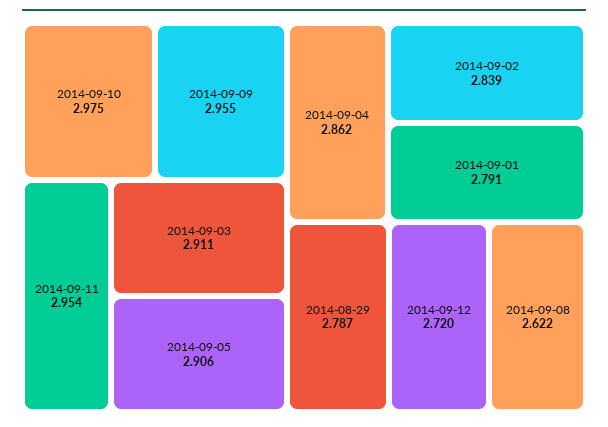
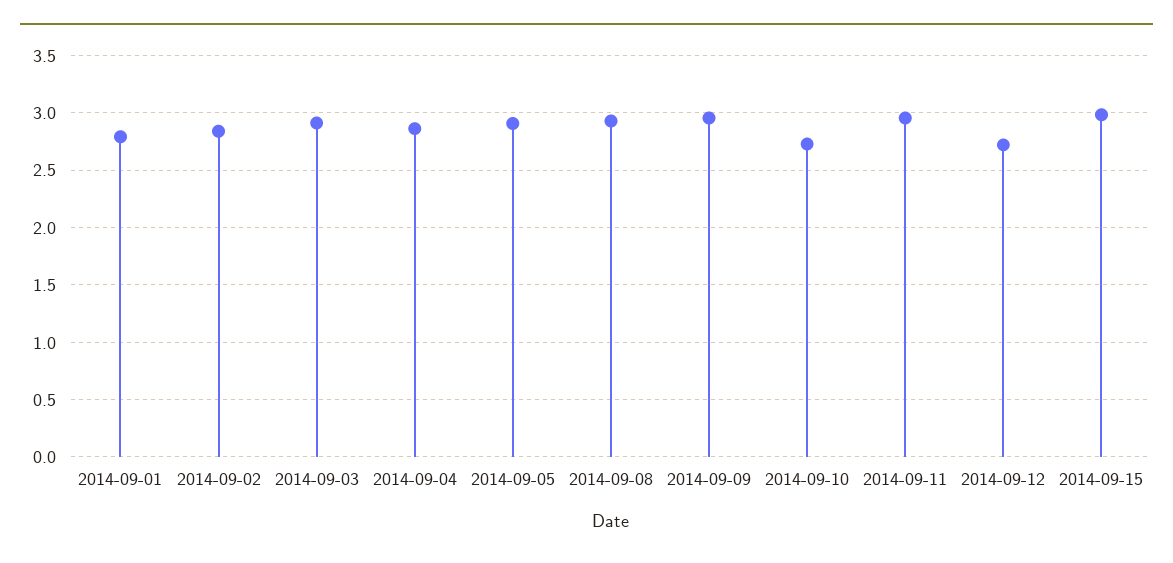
2014-09-10: 2.975 -> 2.7
2014-08-29: 2.787 -> none
2014-09-08: 2.622 -> 2.9
2014-09-15: none -> 3

